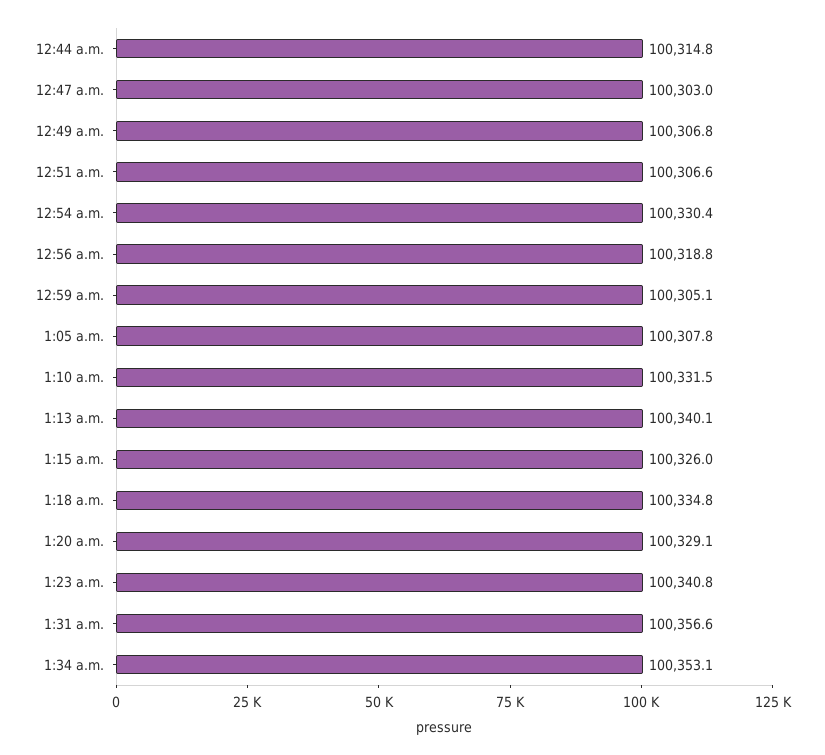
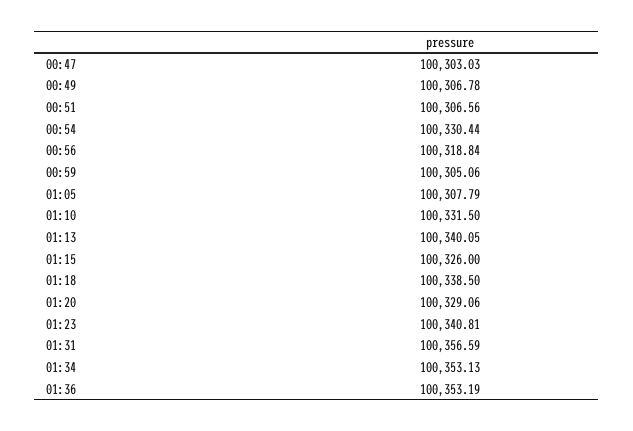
12:44 a.m.: 100314.8 -> none
1:18 a.m.: 100334.8 -> 100338.5
01:36: none -> 100353.19

